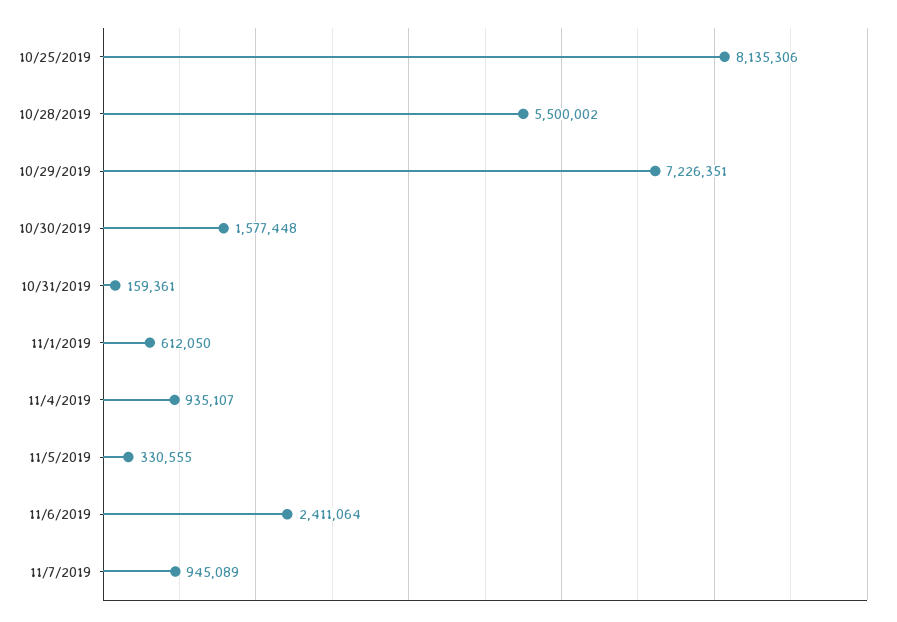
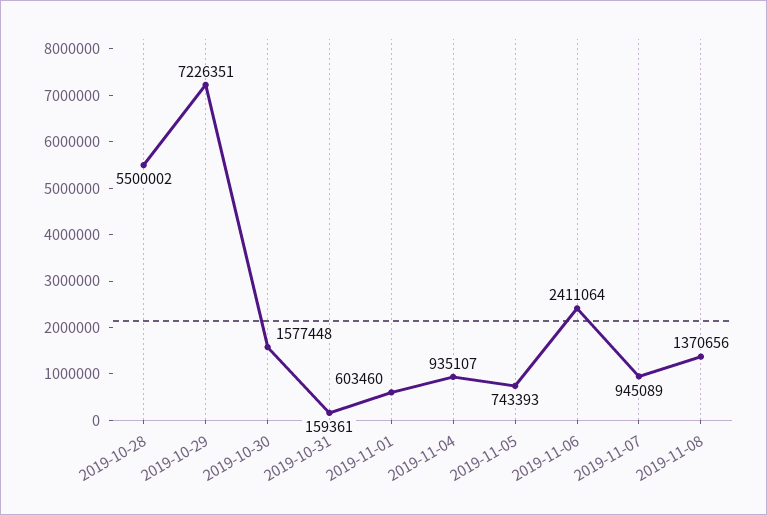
10/25/2019: 8135306 -> none
11/1/2019: 612050 -> 603460
11/5/2019: 330555 -> 743393
2019-11-08: none -> 1370656

